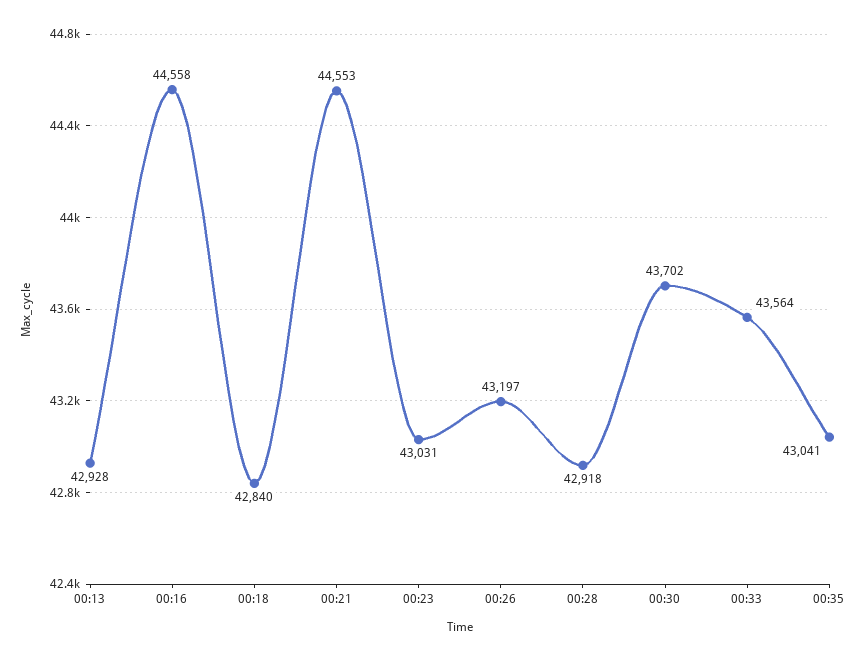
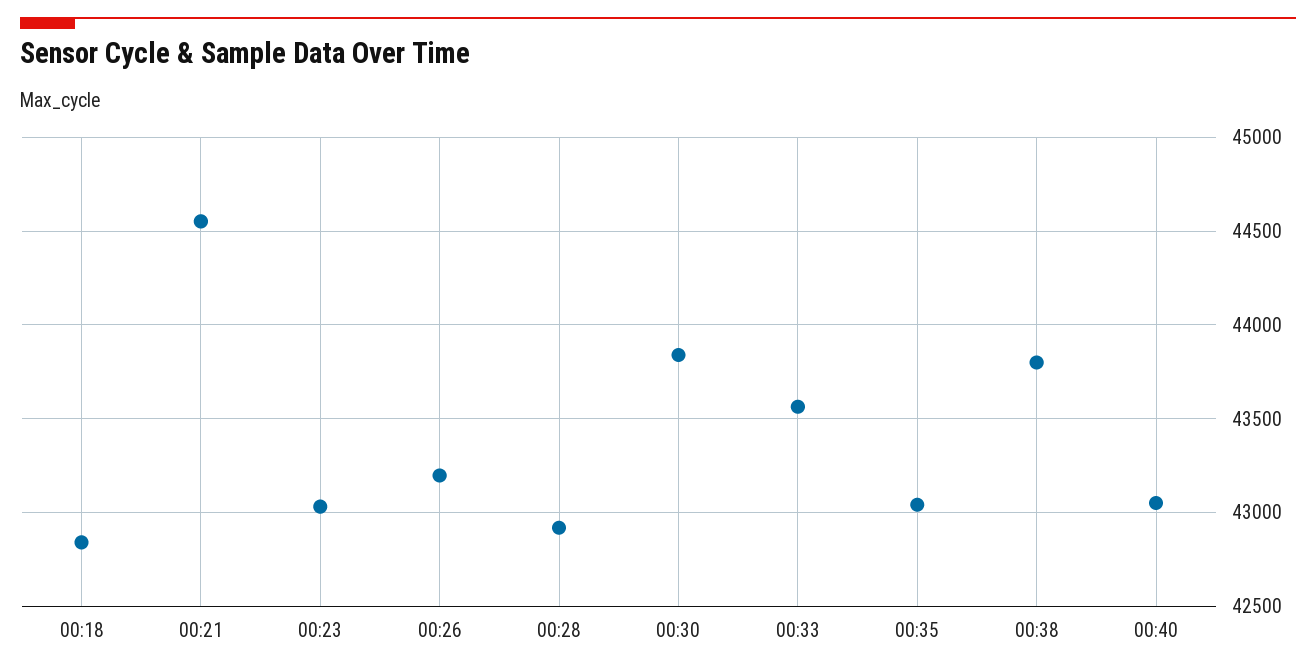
00:13: 42928 -> none
00:16: 44558 -> none
00:30: 43702 -> 43850
00:38: none -> 43800
00:40: none -> 43050

